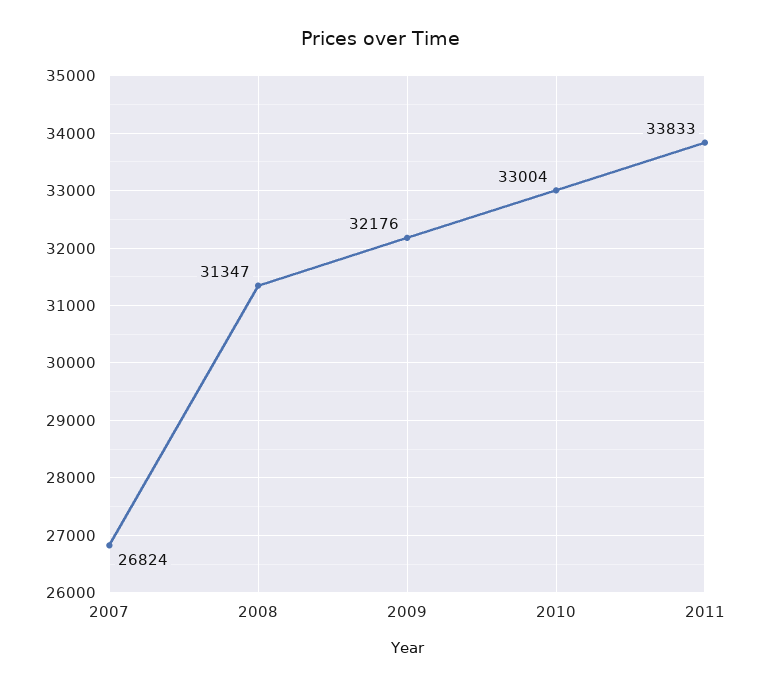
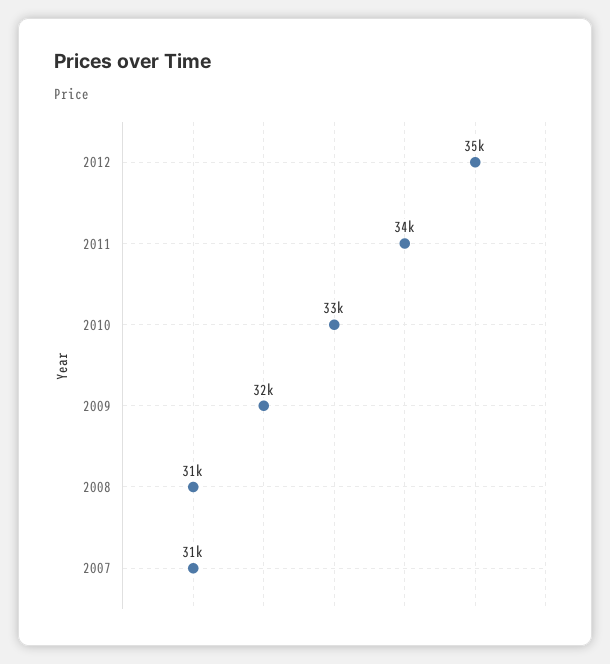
2007: 26824 -> 31000
2012: none -> 35000

